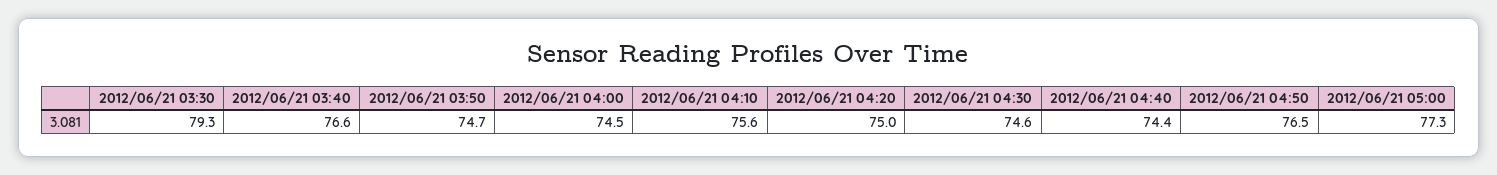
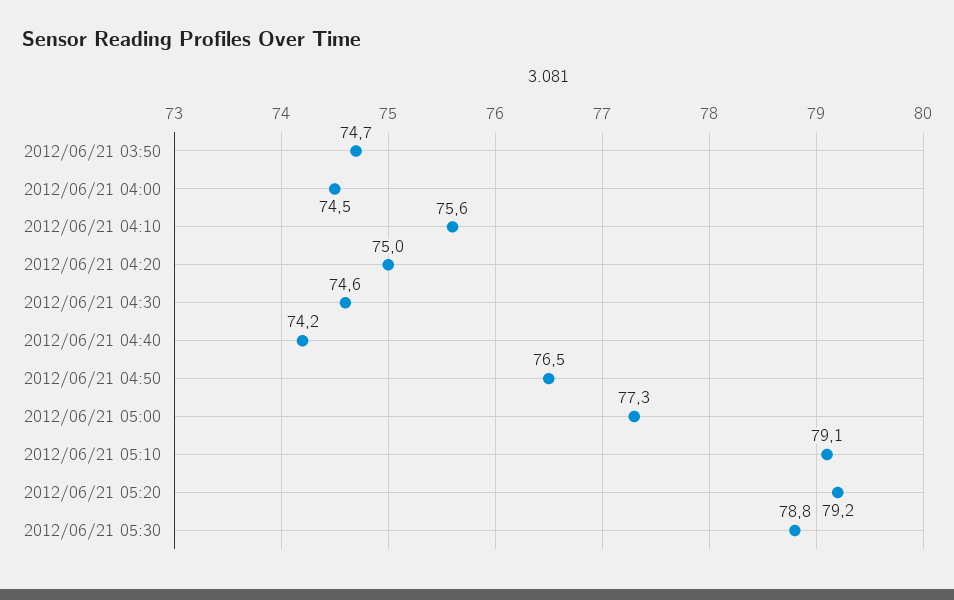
2012/06/21 03:30: 79.3 -> none
2012/06/21 03:40: 76.6 -> none
2012/06/21 04:40: 74.4 -> 74.2
2012/06/21 05:10: none -> 79.1
2012/06/21 05:20: none -> 79.2
2012/06/21 05:30: none -> 78.8

